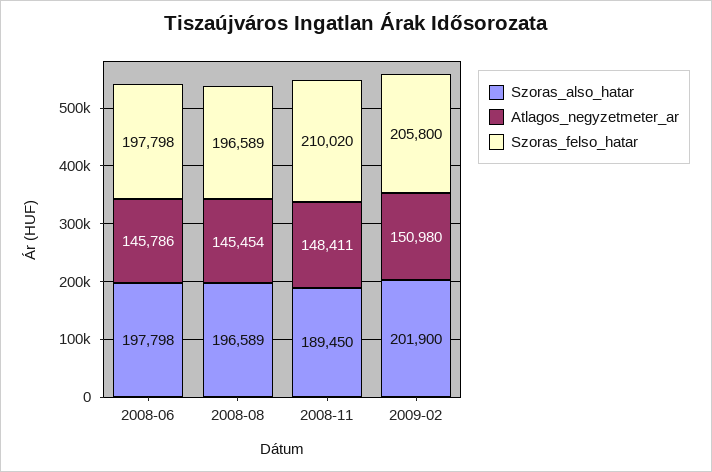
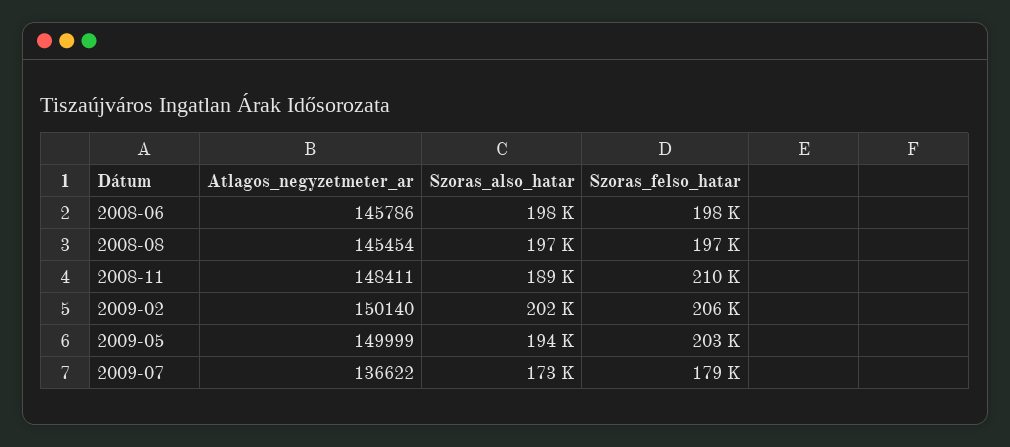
Atlagos_negyzetmeter_ar, 2009-02: 150980 -> 150140
Atlagos_negyzetmeter_ar, 2009-05: none -> 149999
Szoras_also_hatar, 2009-05: none -> 194000
Szoras_felso_hatar, 2009-05: none -> 203000
Atlagos_negyzetmeter_ar, 2009-07: none -> 136622
Szoras_also_hatar, 2009-07: none -> 173000
Szoras_felso_hatar, 2009-07: none -> 179000

